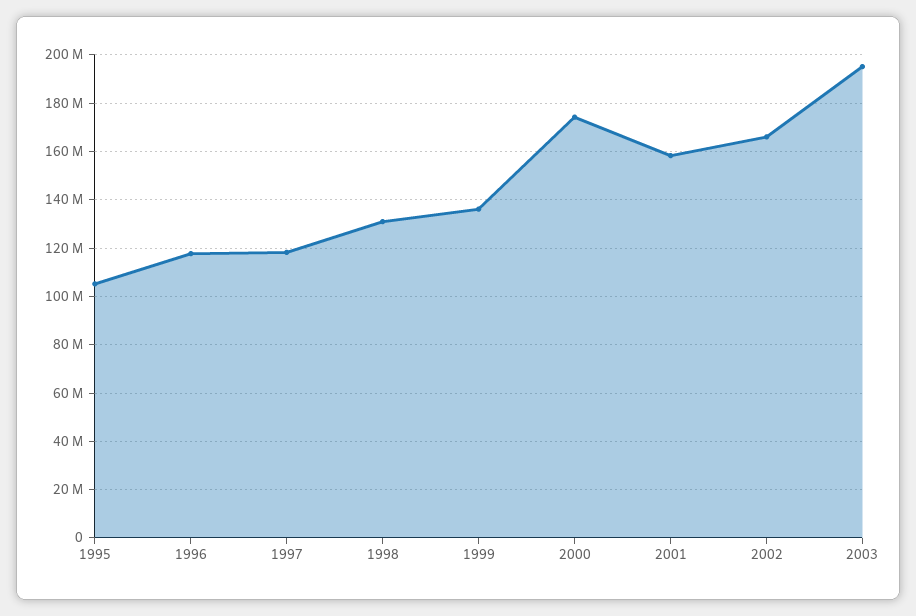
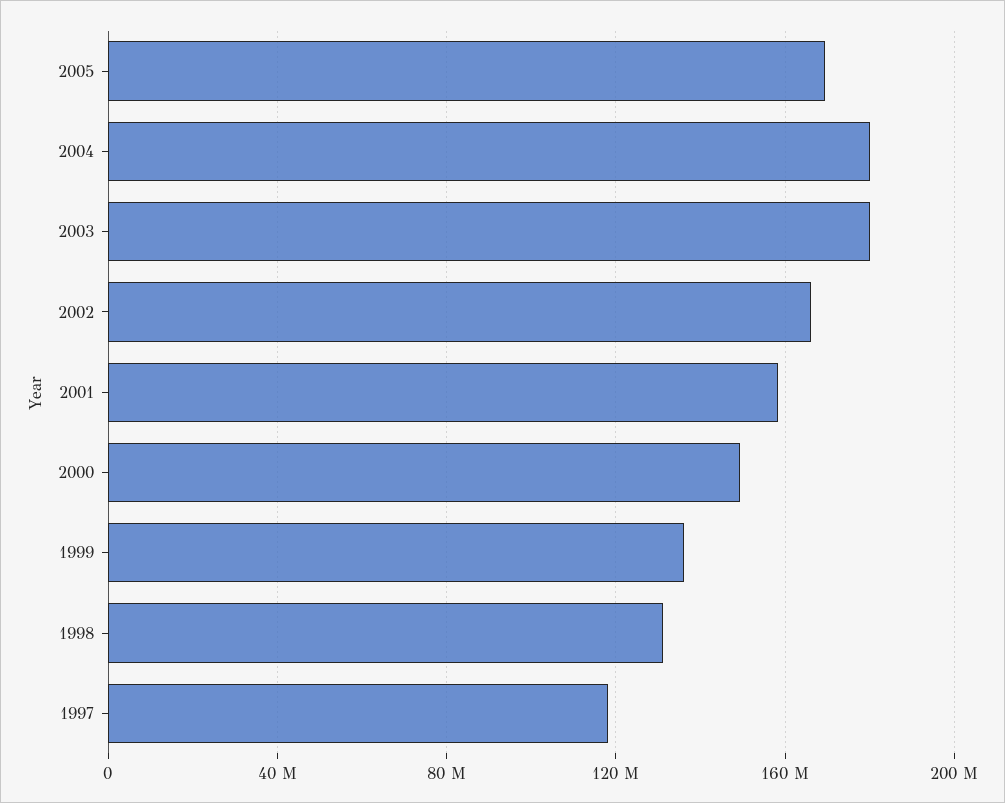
1995: 105000000 -> none
1996: 117500000 -> none
2000: 175000000 -> 150000000
2003: 195000000 -> 180000000
2005: none -> 170000000
2004: none -> 180000000

